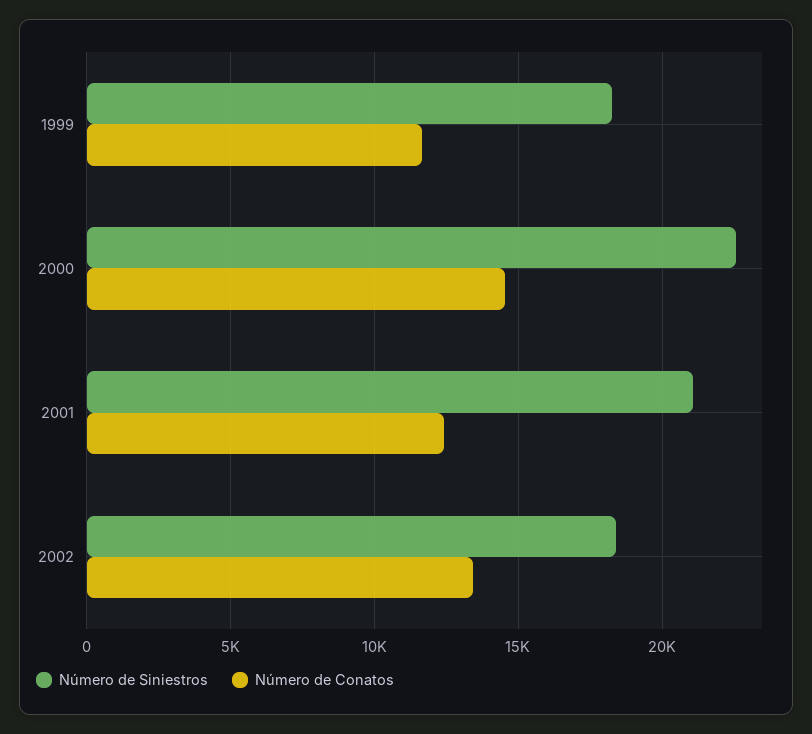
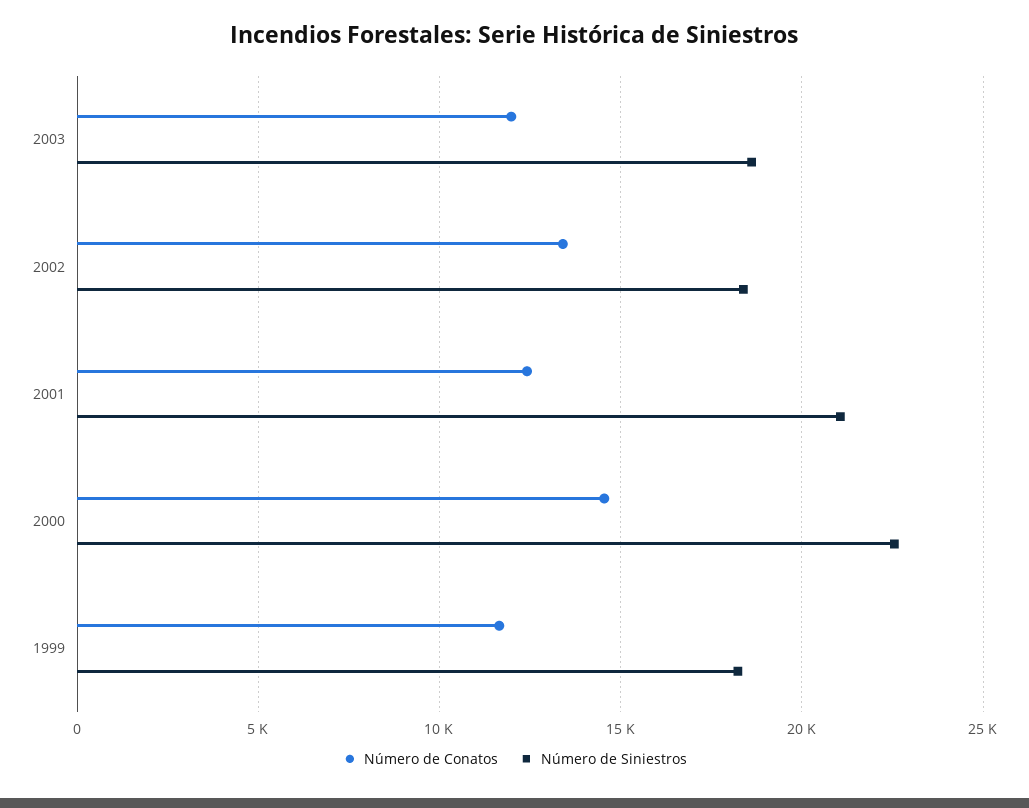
Número de Conatos, 2003: none -> 12000
Número de Siniestros, 2003: none -> 18500

